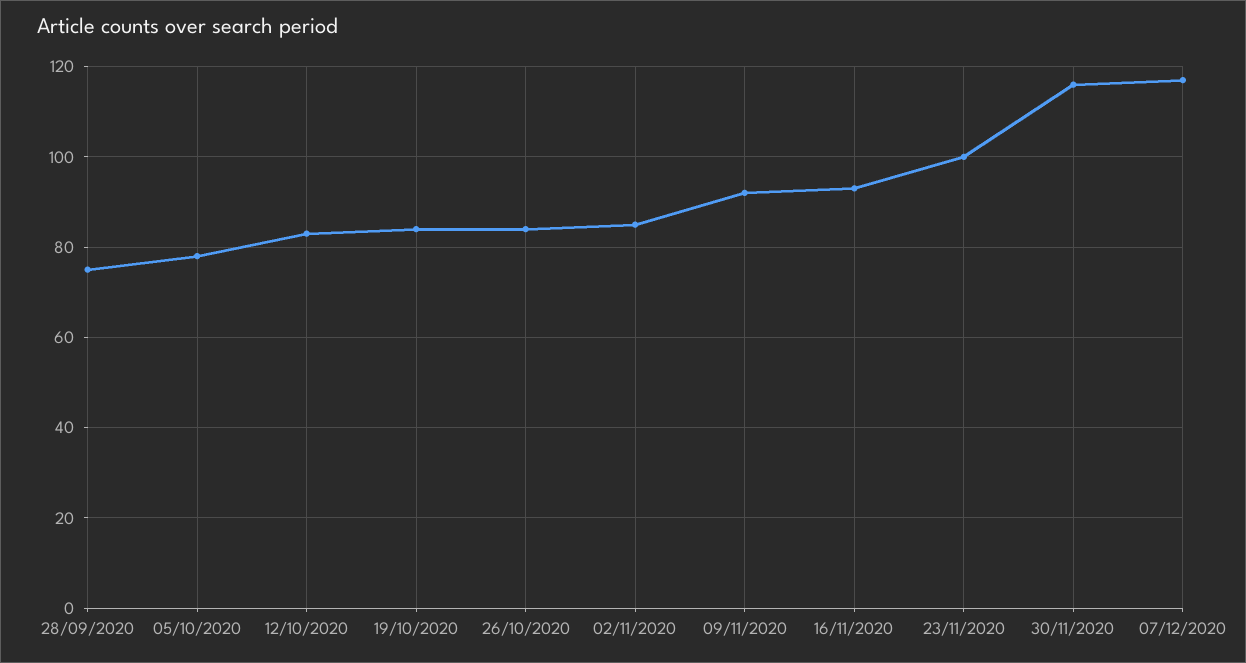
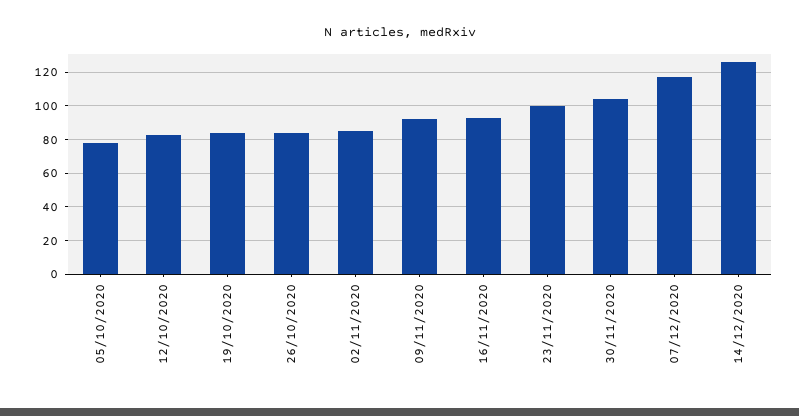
28/09/2020: 75 -> none
30/11/2020: 115 -> 105
14/12/2020: none -> 125

